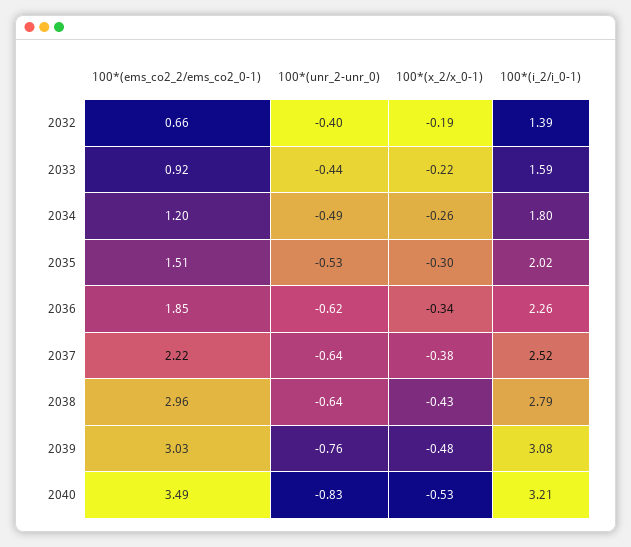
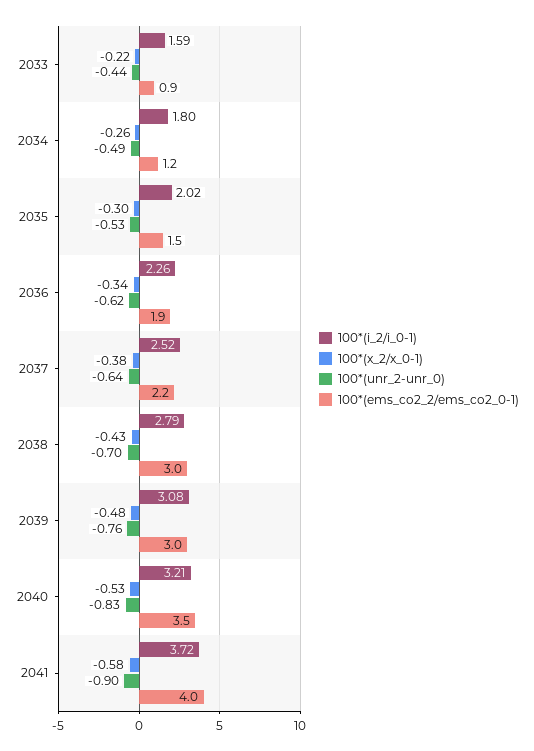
100*(ems_co2_2/ems_co2_0-1), 2032: 0.66 -> none
100*(unr_2-unr_0), 2032: -0.4 -> none
100*(x_2/x_0-1), 2032: -0.19 -> none
100*(i_2/i_0-1), 2032: 1.39 -> none
100*(unr_2-unr_0), 2038: -0.64 -> -0.7
100*(i_2/i_0-1), 2041: none -> 3.72
100*(x_2/x_0-1), 2041: none -> -0.58
100*(unr_2-unr_0), 2041: none -> -0.9
100*(ems_co2_2/ems_co2_0-1), 2041: none -> 4

